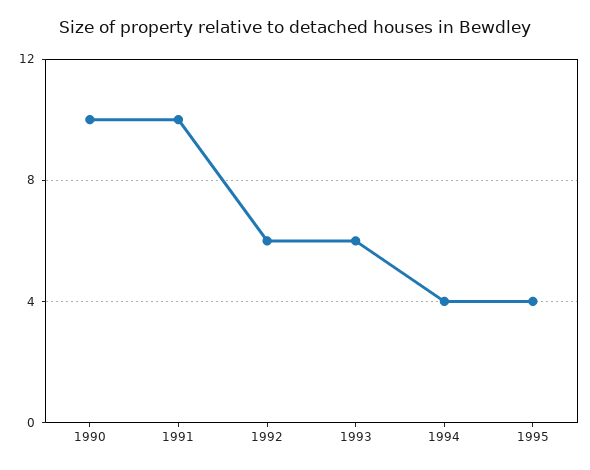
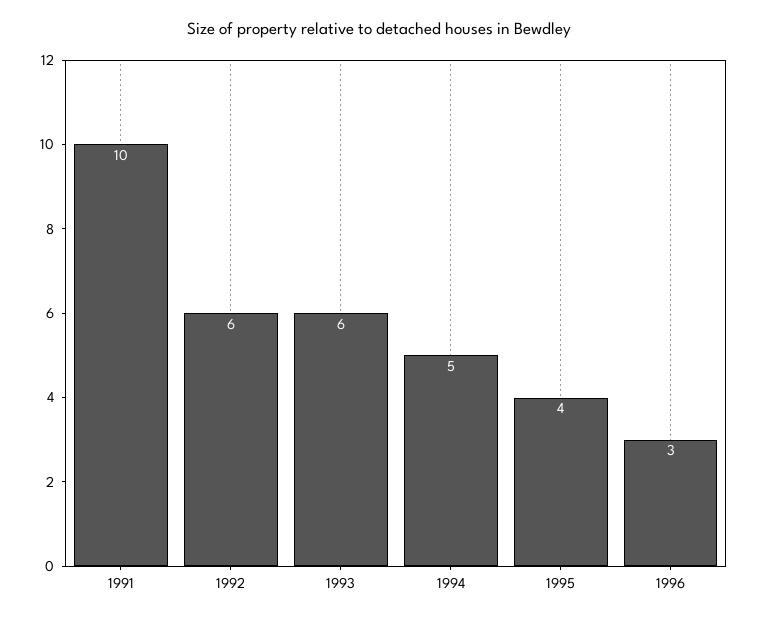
1990: 10 -> none
1994: 4 -> 5
1996: none -> 3

